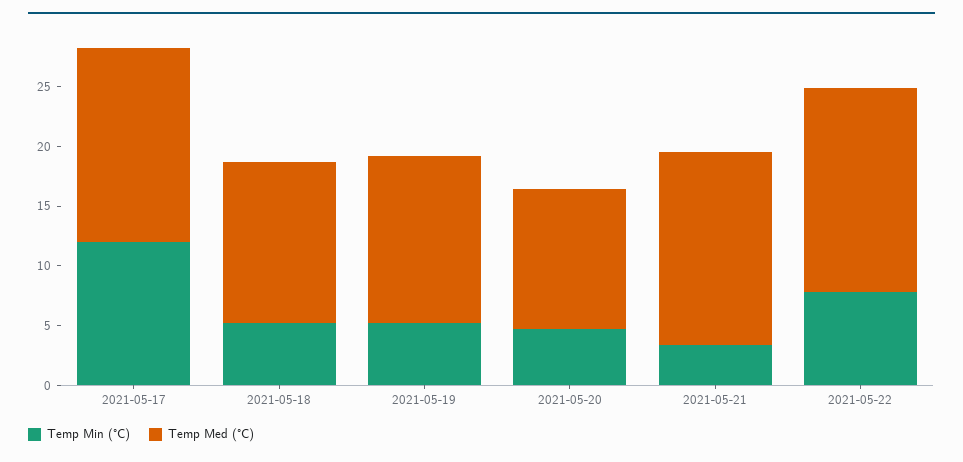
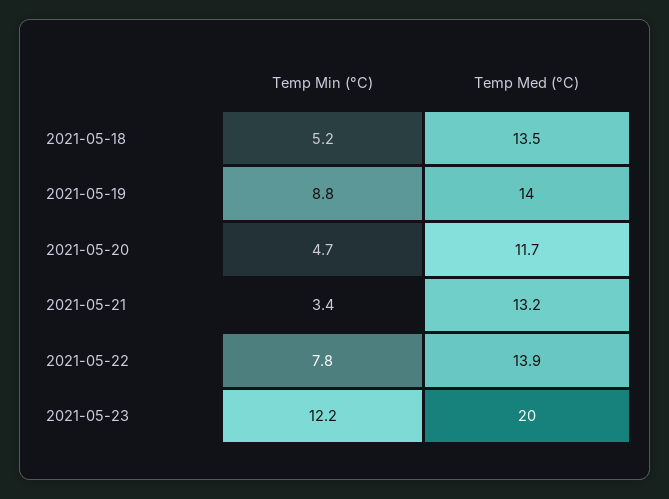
Temp Min (°C), 2021-05-17: 12 -> none
Temp Med (°C), 2021-05-17: 16 -> none
Temp Min (°C), 2021-05-19: 5 -> 8.8
Temp Med (°C), 2021-05-21: 16 -> 13.2
Temp Med (°C), 2021-05-22: 17 -> 13.9
Temp Min (°C), 2021-05-23: none -> 12.2
Temp Med (°C), 2021-05-23: none -> 20

